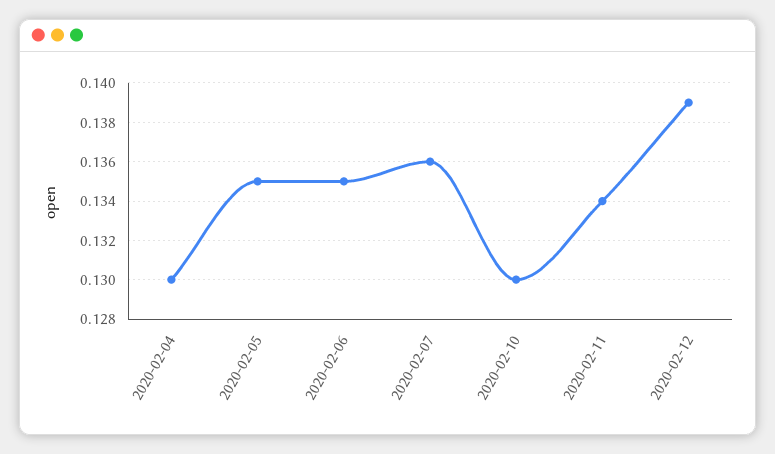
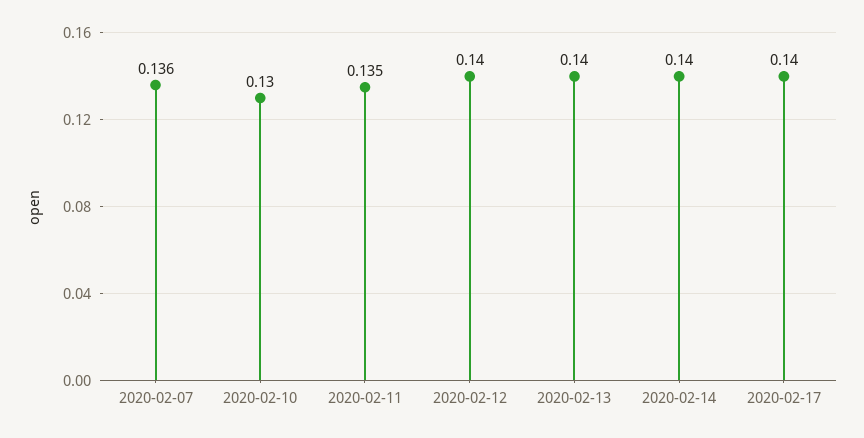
2020-02-04: 0.13 -> none
2020-02-05: 0.135 -> none
2020-02-06: 0.135 -> none
2020-02-11: 0.134 -> 0.135
2020-02-12: 0.139 -> 0.14
2020-02-13: none -> 0.14
2020-02-14: none -> 0.14
2020-02-17: none -> 0.14

